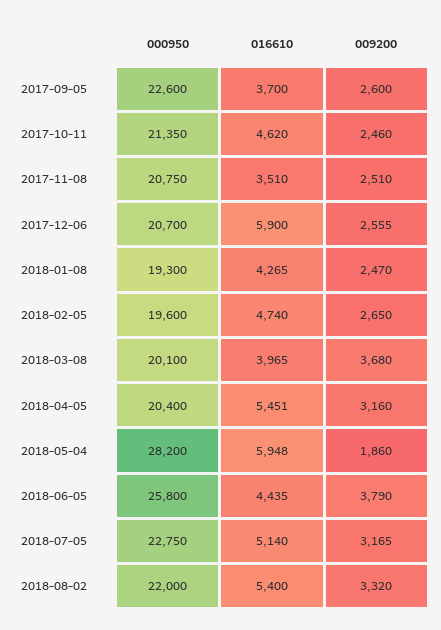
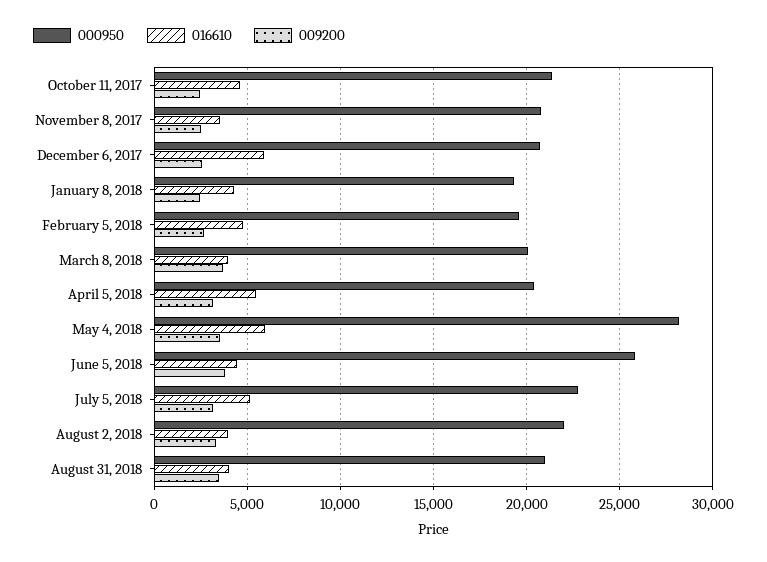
000950, 2017-09-05: 22600 -> none
016610, 2017-09-05: 3700 -> none
009200, 2017-09-05: 2600 -> none
009200, 2018-05-04: 1860 -> 3500
016610, 2018-08-02: 5400 -> 4000
000950, August 31, 2018: none -> 21000
016610, August 31, 2018: none -> 4000
009200, August 31, 2018: none -> 3500

